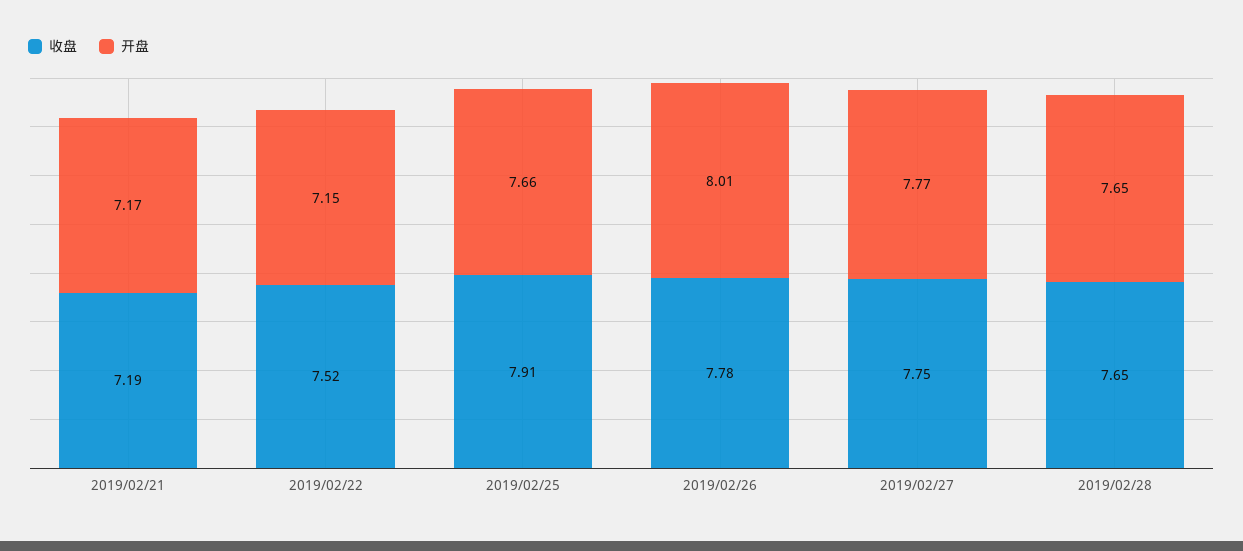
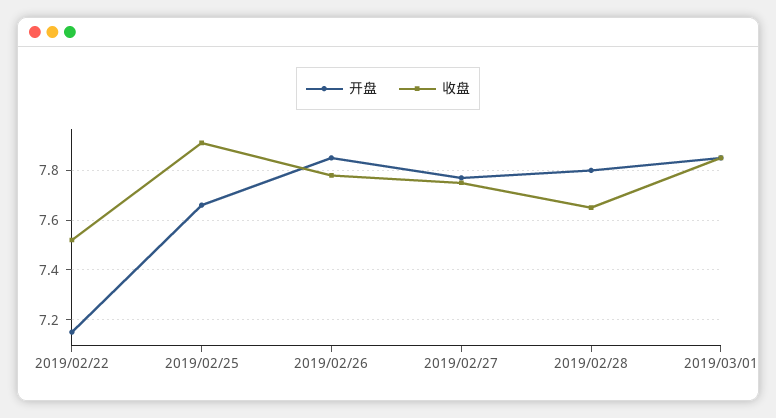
收盘, 2019/02/21: 7.19 -> none
开盘, 2019/02/21: 7.17 -> none
开盘, 2019/02/26: 8.01 -> 7.85
开盘, 2019/02/28: 7.65 -> 7.8
开盘, 2019/03/01: none -> 7.85
收盘, 2019/03/01: none -> 7.85

